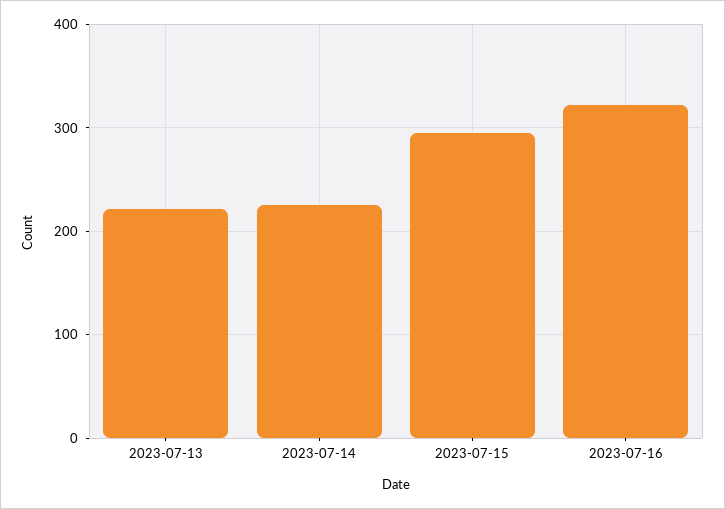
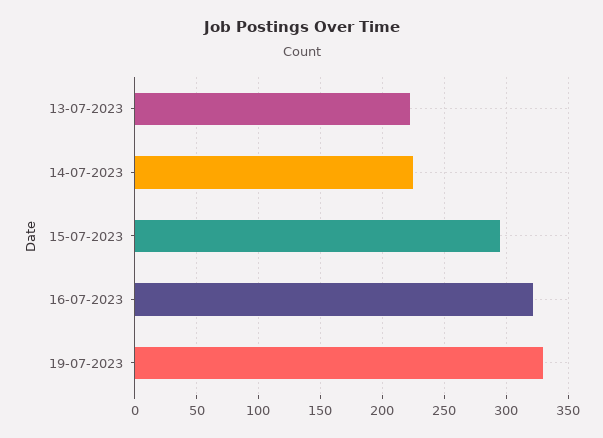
19-07-2023: none -> 330

